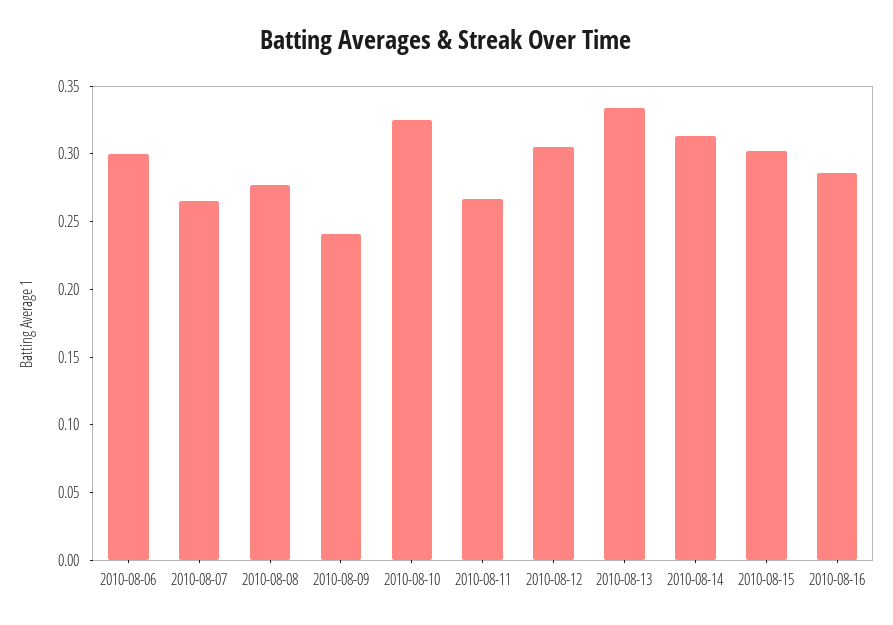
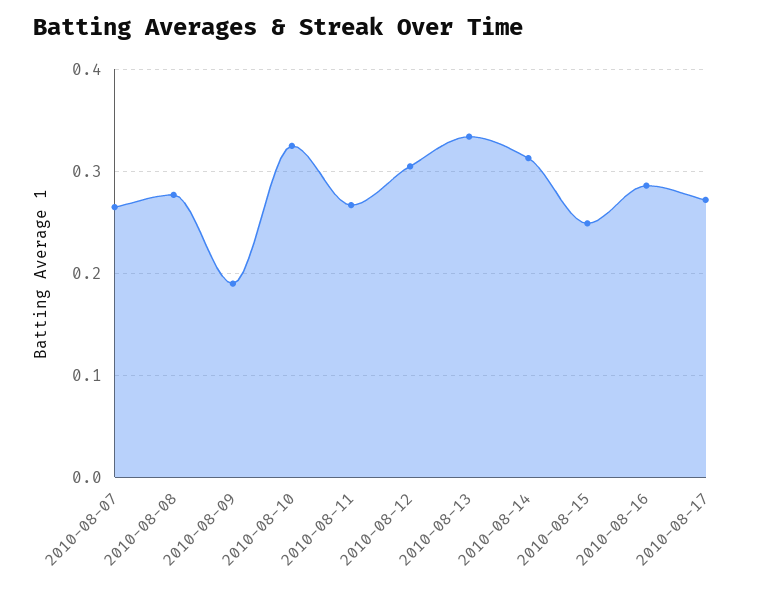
2010-08-06: 0.3 -> none
2010-08-09: 0.24 -> 0.19
2010-08-15: 0.3 -> 0.25
2010-08-17: none -> 0.27

